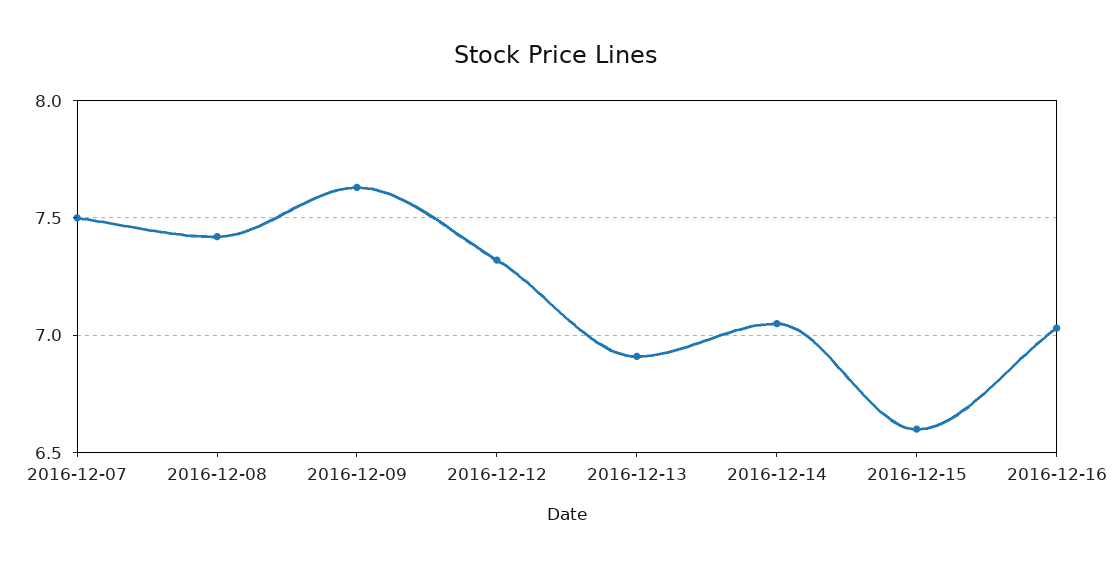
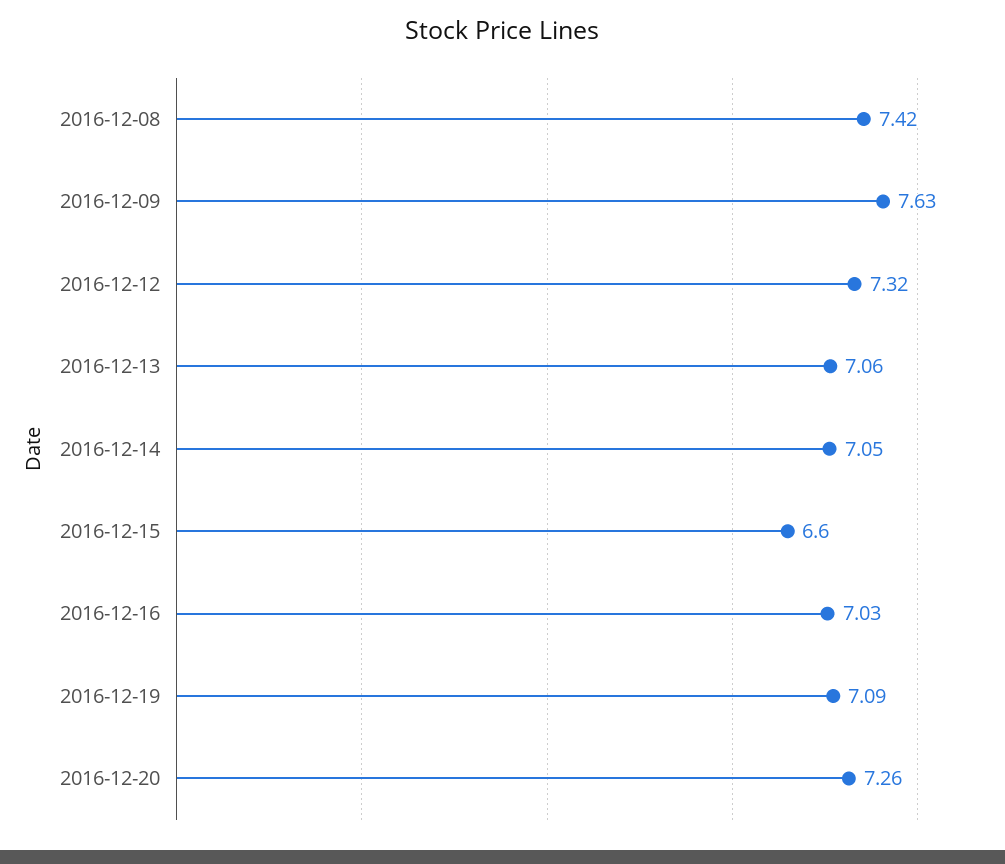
2016-12-07: 7.5 -> none
2016-12-13: 6.9 -> 7.06
2016-12-19: none -> 7.09
2016-12-20: none -> 7.26

